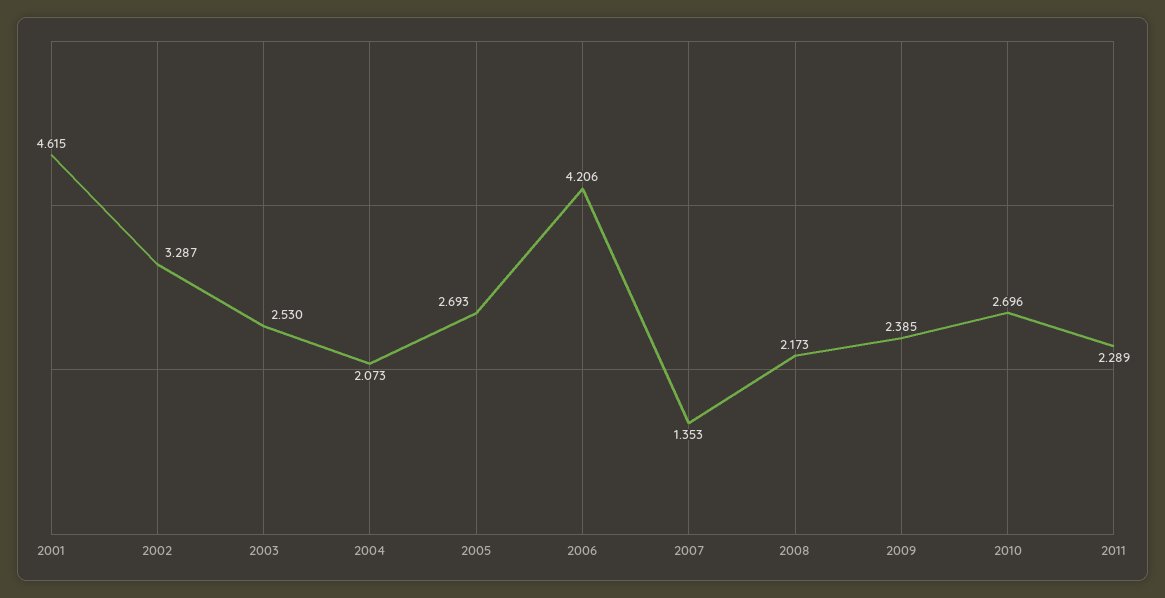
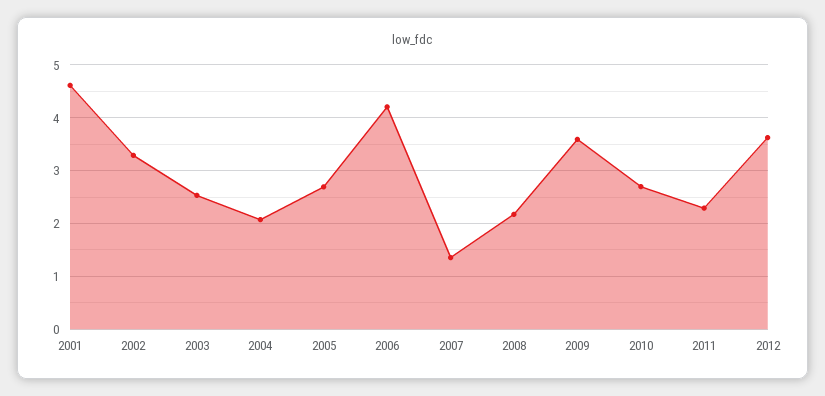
2009: 2.385 -> 3.6
2012: none -> 3.6

